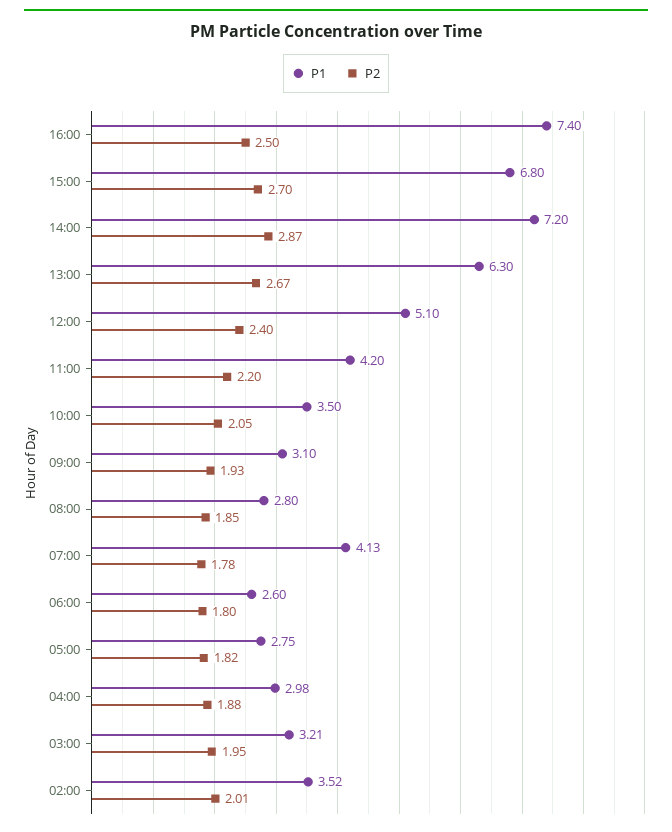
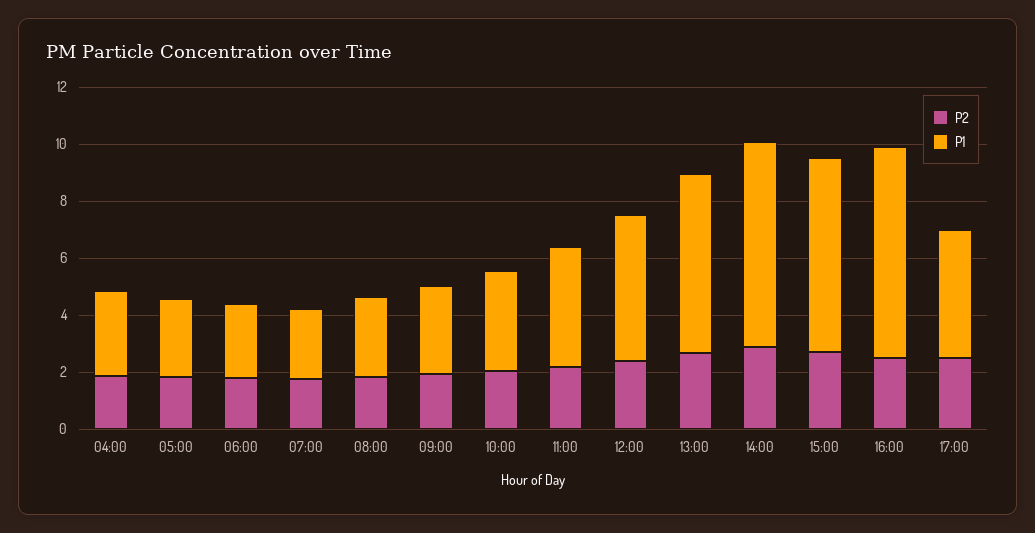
P1, 07:00: 4.13 -> 2.5
P1, 03:00: 3.21 -> none
P2, 03:00: 1.95 -> none
P1, 02:00: 3.52 -> none
P2, 02:00: 2.01 -> none
P2, 17:00: none -> 2.5
P1, 17:00: none -> 4.5

